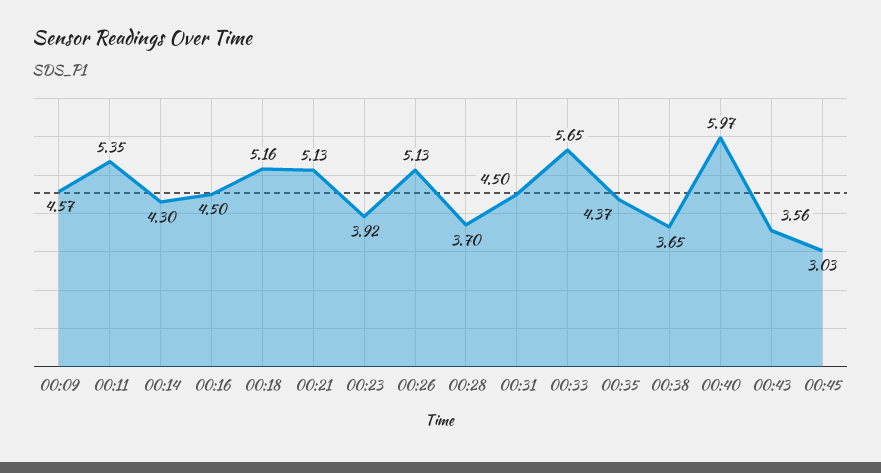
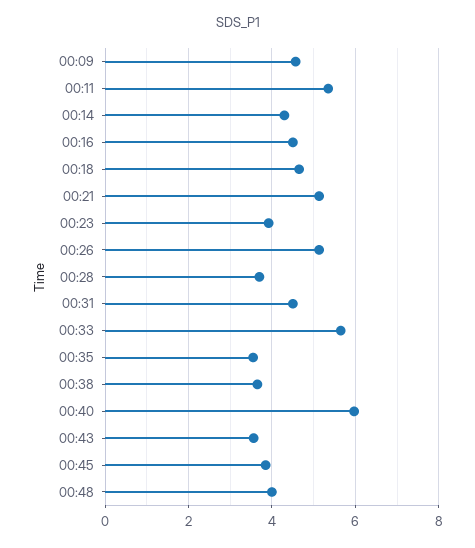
00:18: 5.16 -> 4.6
00:35: 4.37 -> 3.6
00:45: 3.03 -> 3.8
00:48: none -> 4

